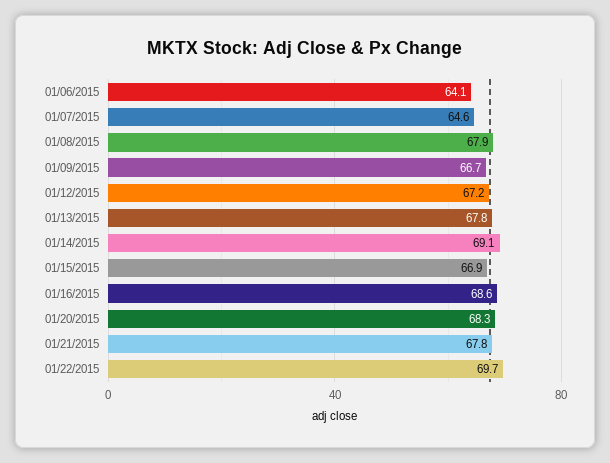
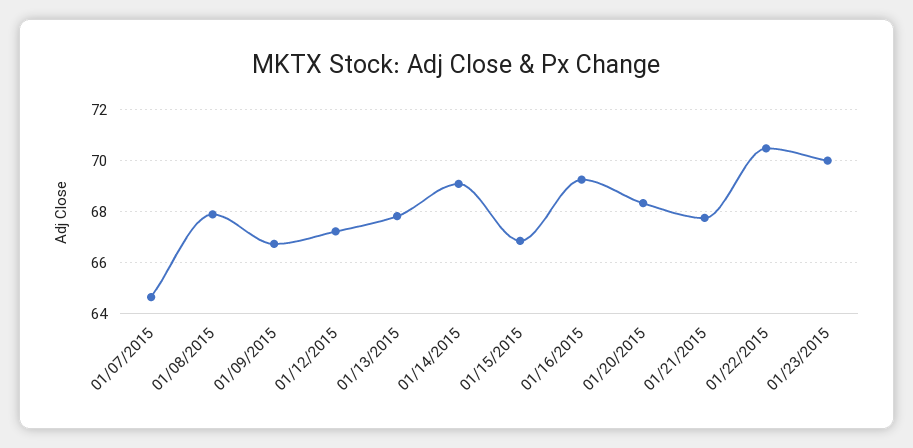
01/06/2015: 64.1 -> none
01/16/2015: 68.6 -> 69.25
01/22/2015: 69.7 -> 70.5
01/23/2015: none -> 70

